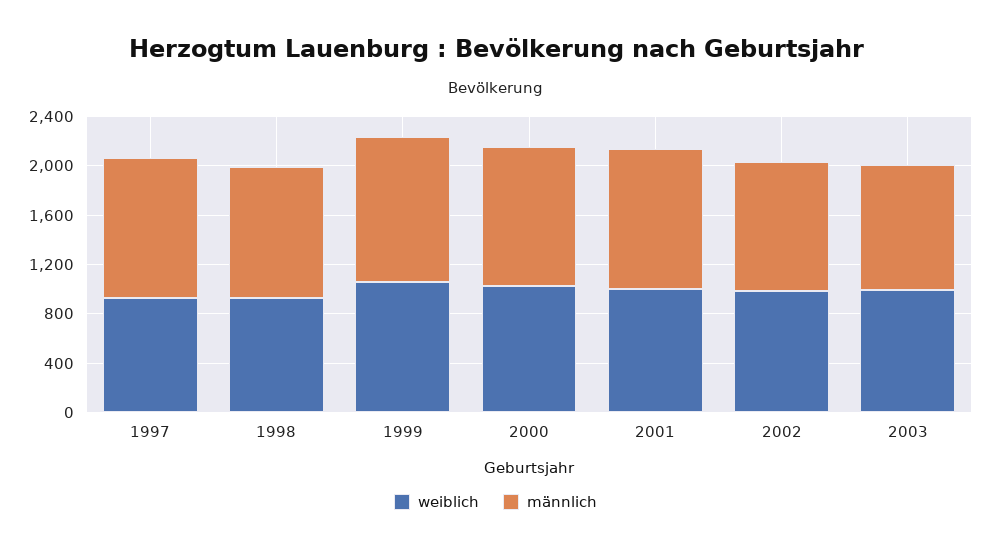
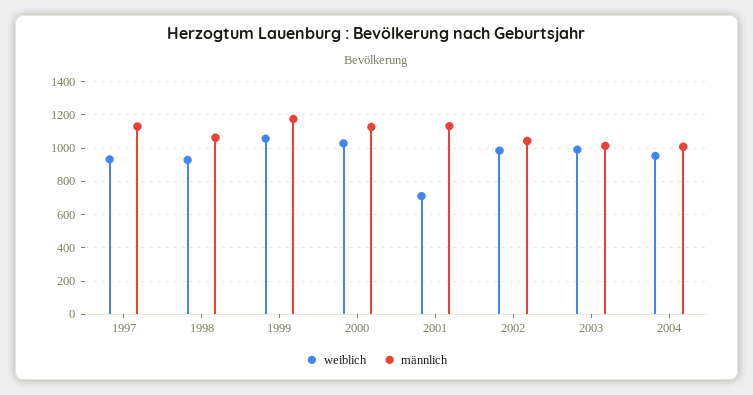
weiblich, 2001: 1000 -> 700
weiblich, 2004: none -> 950
männlich, 2004: none -> 1000

